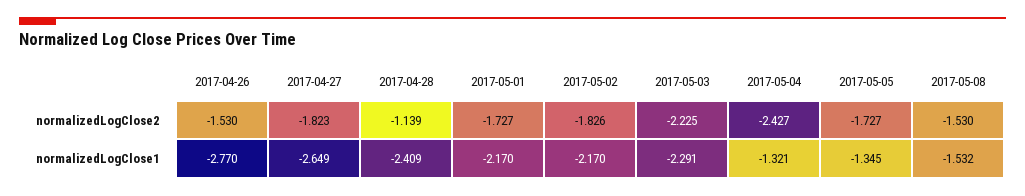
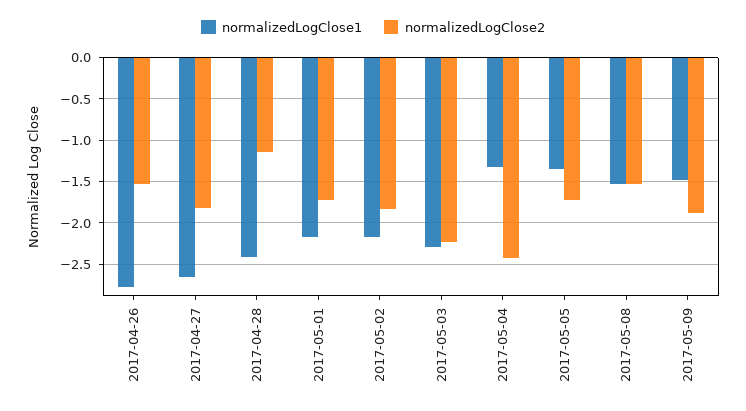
normalizedLogClose1, 2017-05-09: none -> -1.5
normalizedLogClose2, 2017-05-09: none -> -1.9

